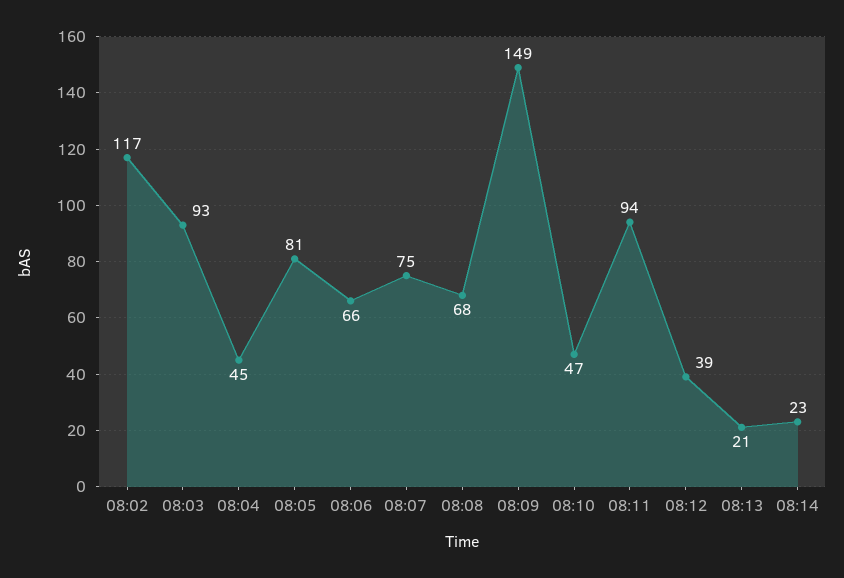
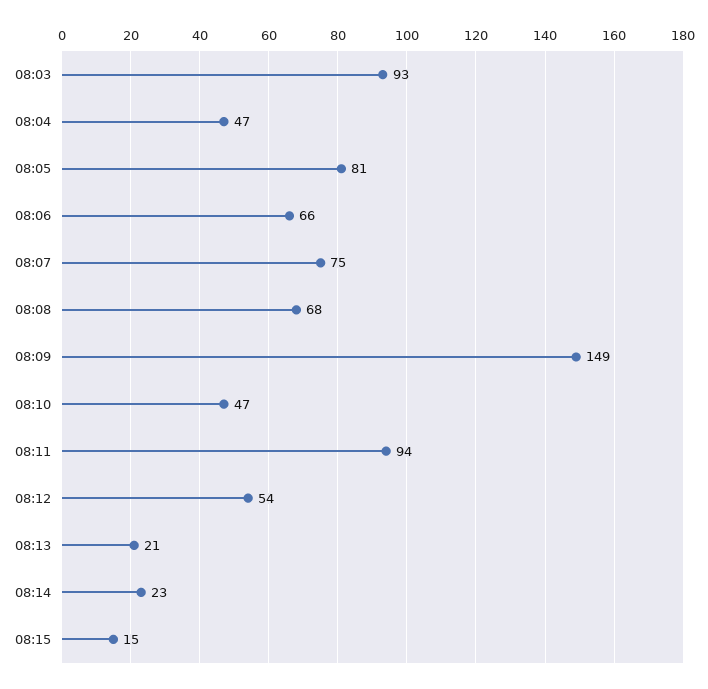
08:02: 117 -> none
08:04: 45 -> 47
08:12: 39 -> 54
08:15: none -> 15

